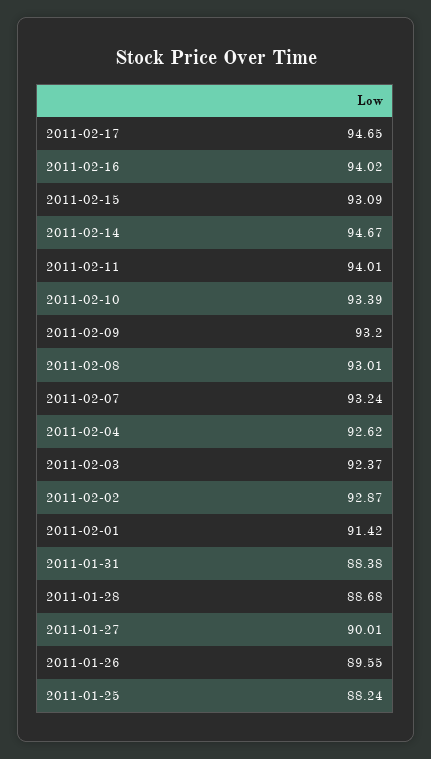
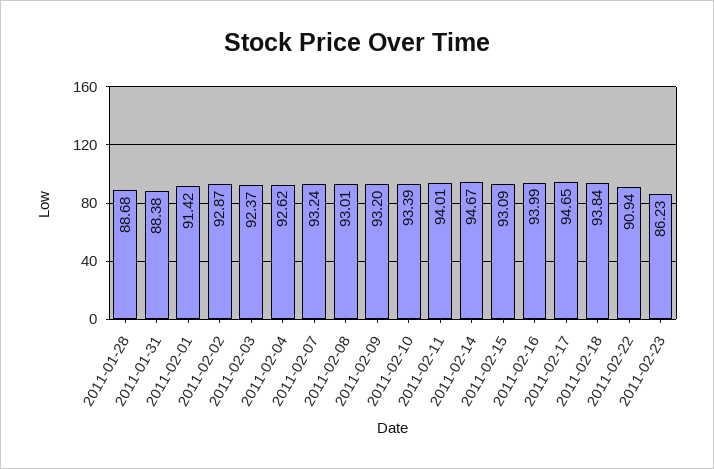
2011-02-16: 94.02 -> 93.99
2011-01-27: 90.01 -> none
2011-01-26: 89.55 -> none
2011-01-25: 88.24 -> none
2011-02-18: none -> 93.84
2011-02-22: none -> 90.94
2011-02-23: none -> 86.23

